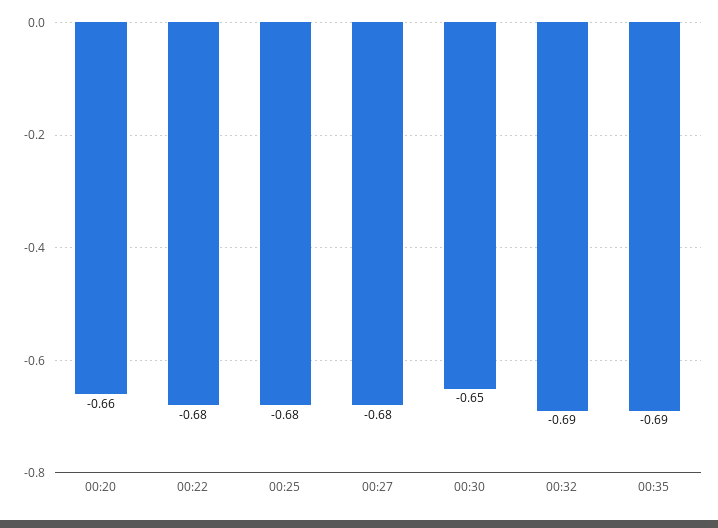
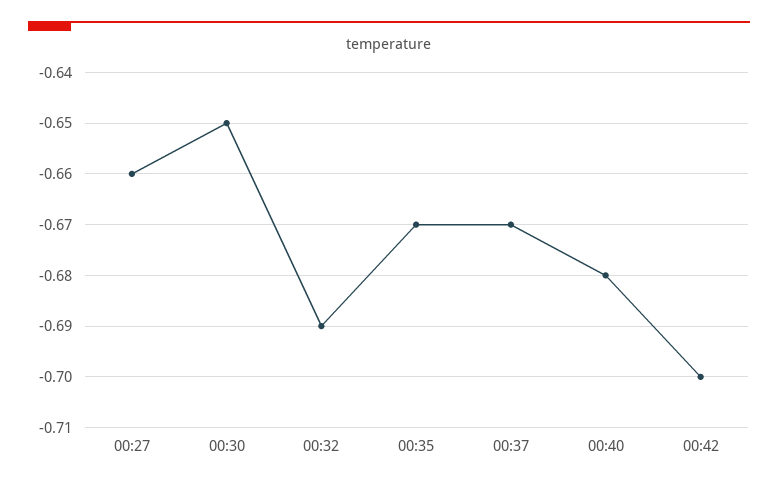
00:20: -0.66 -> none
00:22: -0.68 -> none
00:25: -0.68 -> none
00:27: -0.68 -> -0.66
00:35: -0.69 -> -0.67
00:37: none -> -0.67
00:40: none -> -0.68
00:42: none -> -0.7

